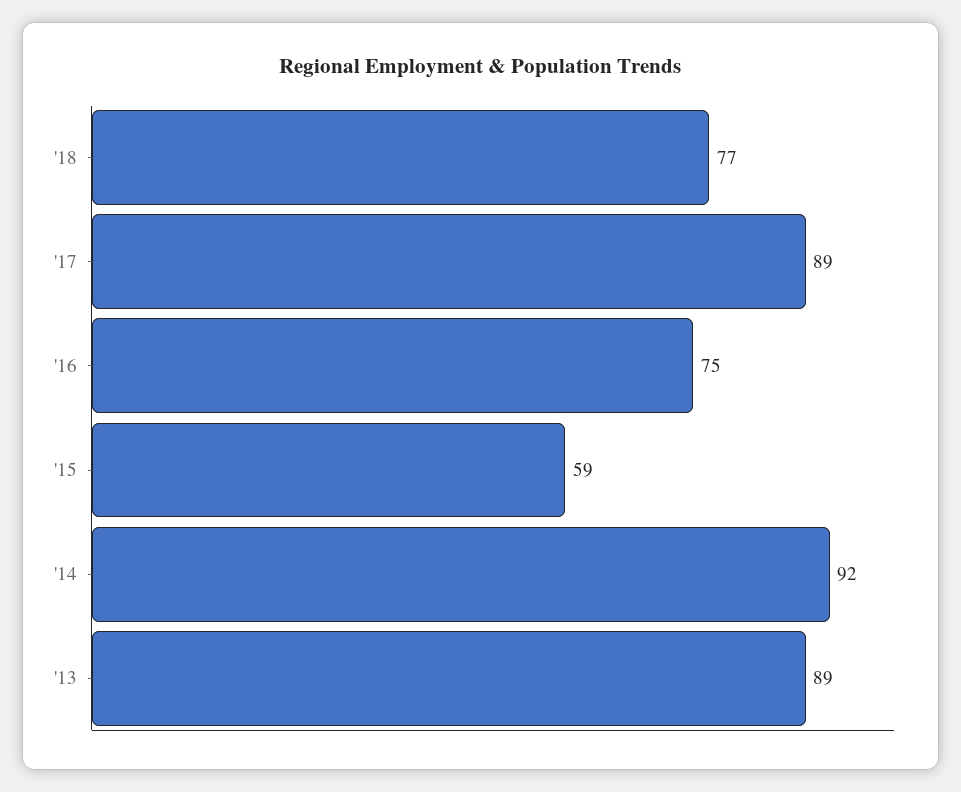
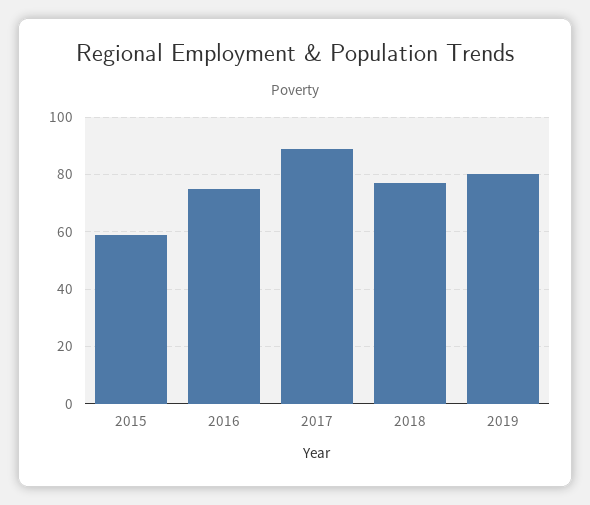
'14: 92 -> none
'13: 89 -> none
2019: none -> 80

